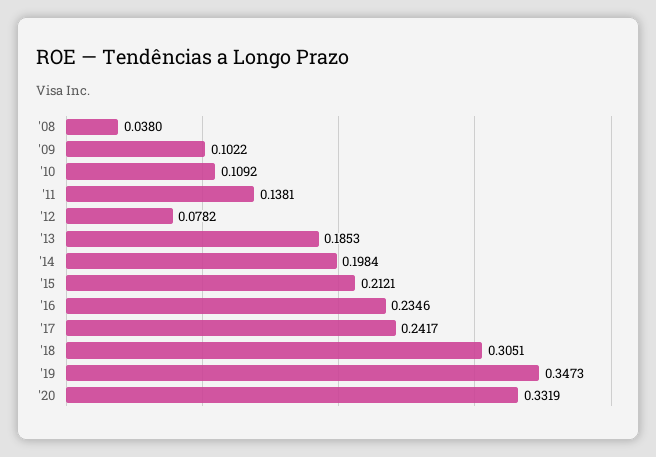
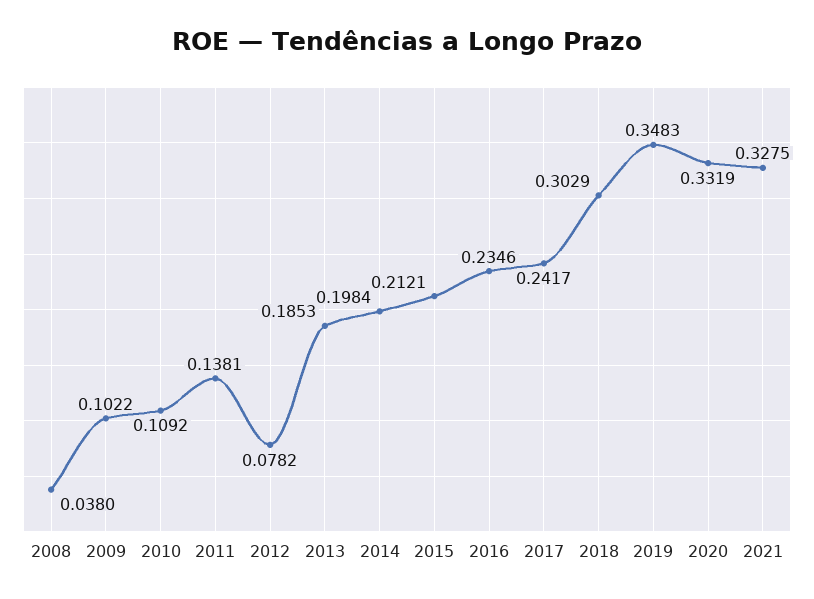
'18: 0.3051 -> 0.3029
'19: 0.3473 -> 0.3483
2021: none -> 0.3275

